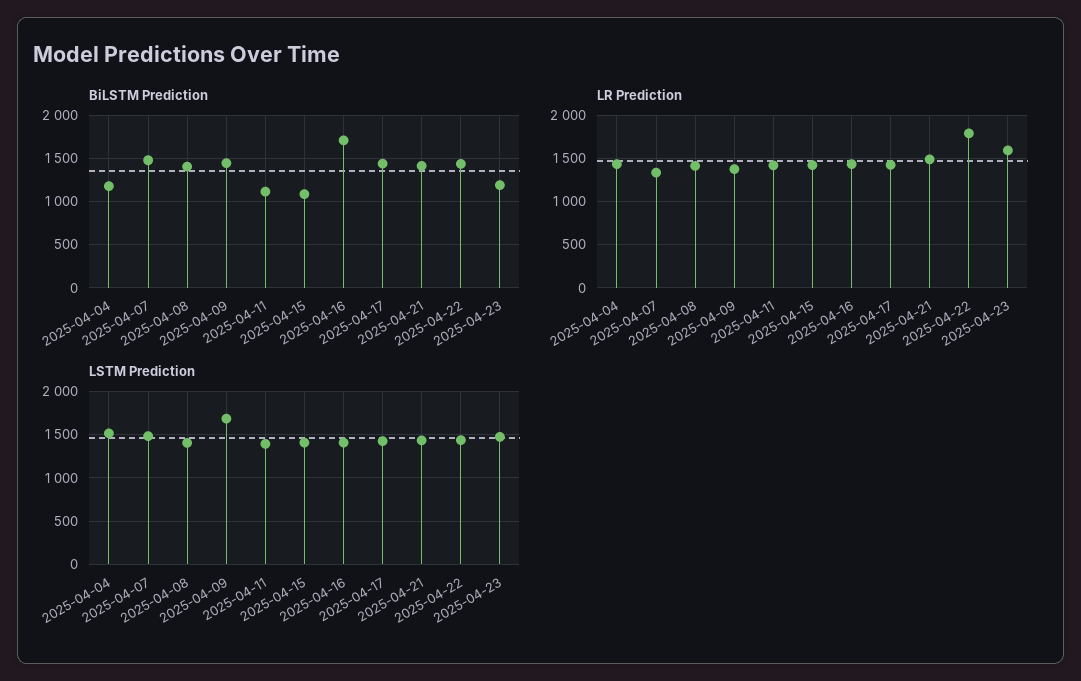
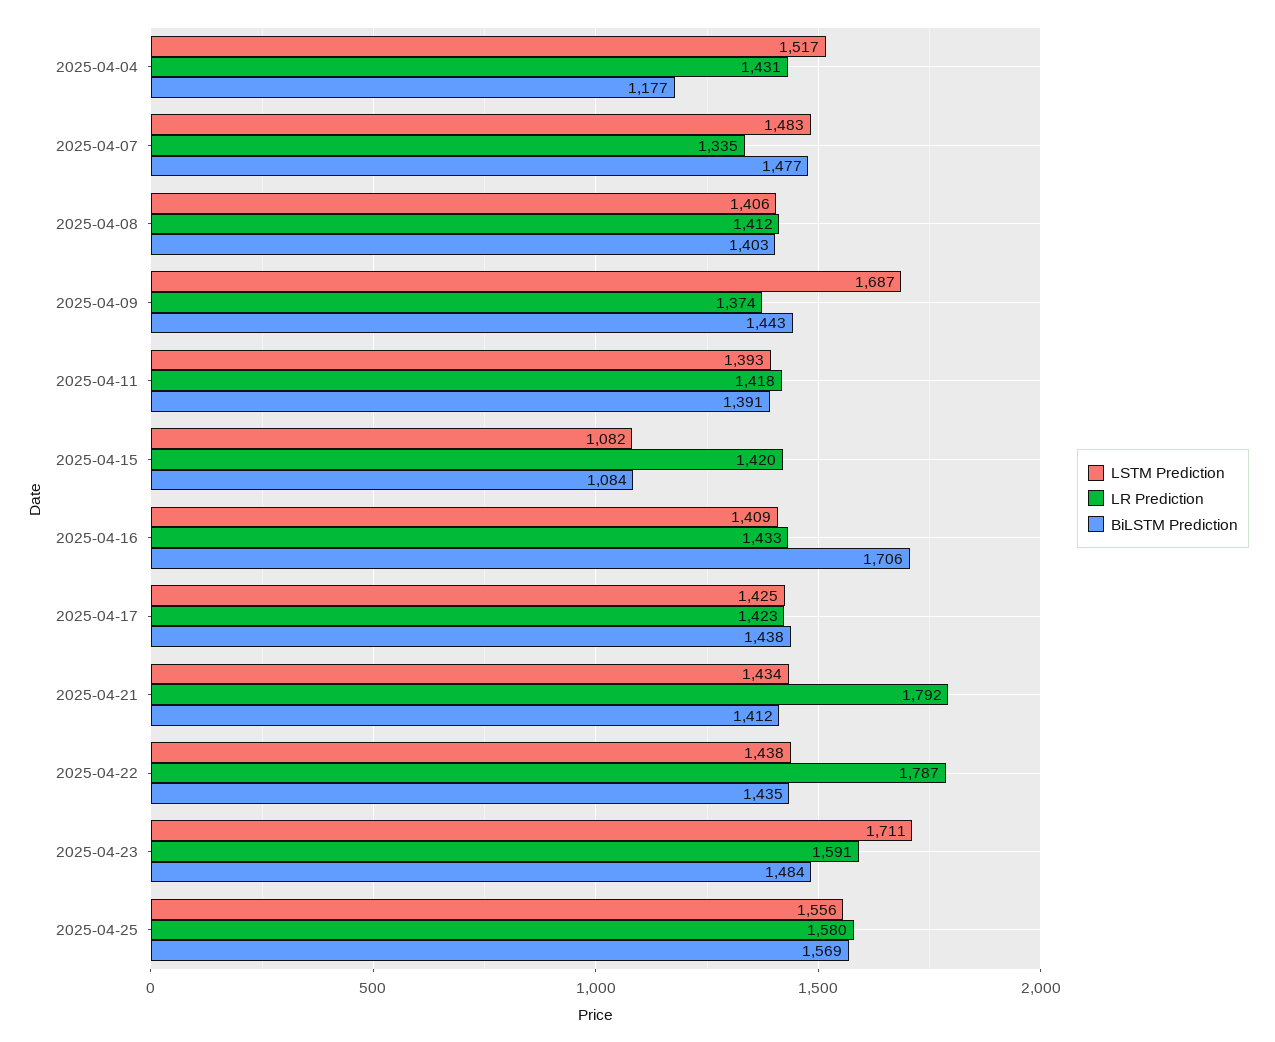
BiLSTM Prediction, 2025-04-11: 1100 -> 1391
BiLSTM Prediction, 2025-04-23: 1200 -> 1484
LR Prediction, 2025-04-21: 1500 -> 1792
LSTM Prediction, 2025-04-15: 1400 -> 1082
LSTM Prediction, 2025-04-23: 1500 -> 1711
LSTM Prediction, 2025-04-25: none -> 1556
LR Prediction, 2025-04-25: none -> 1580
BiLSTM Prediction, 2025-04-25: none -> 1569

